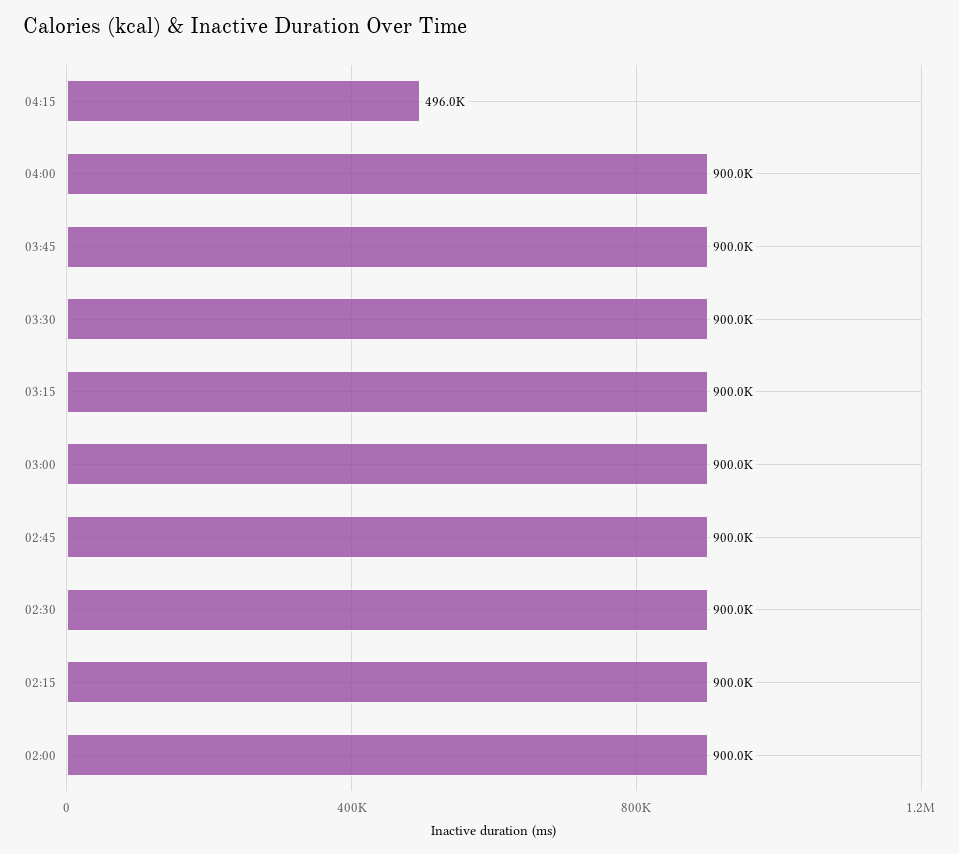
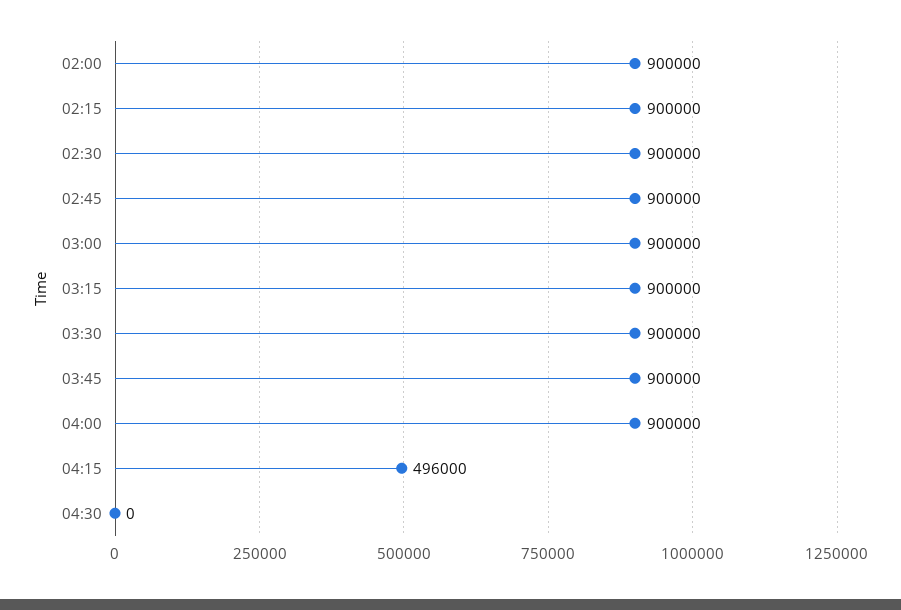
04:30: none -> 0

